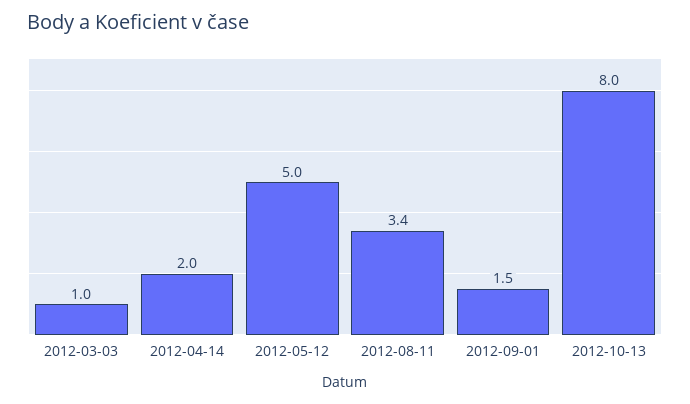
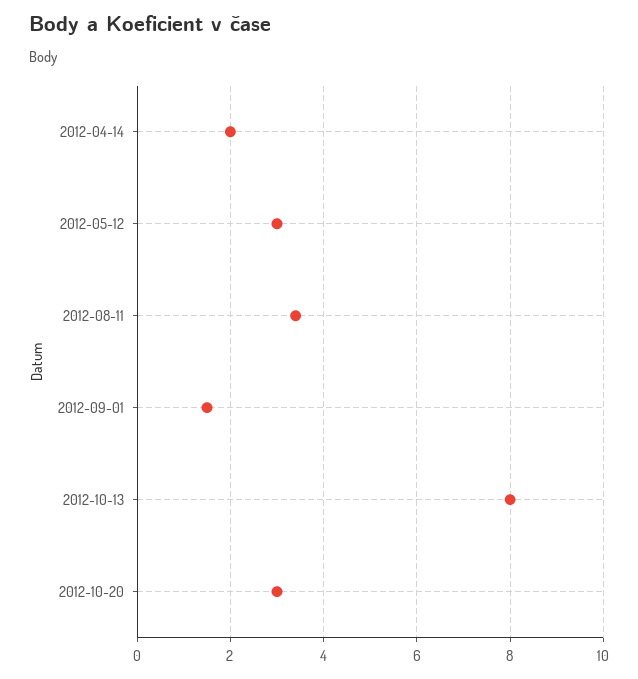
2012-03-03: 1 -> none
2012-05-12: 5 -> 3
2012-10-20: none -> 3

